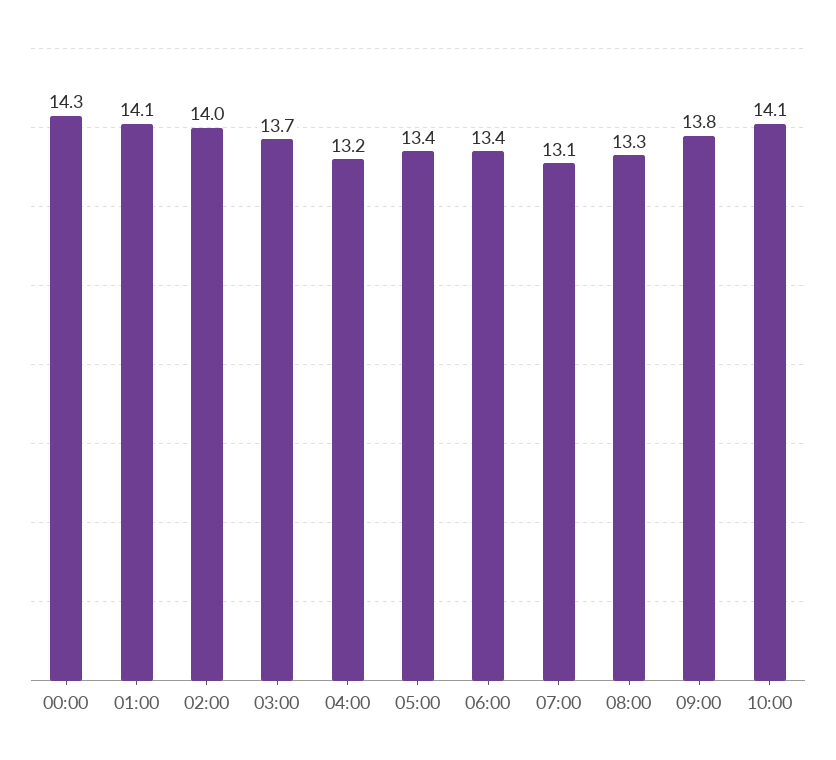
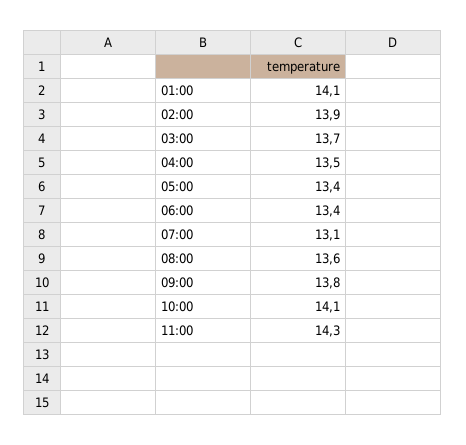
00:00: 14.3 -> none
02:00: 14 -> 13.9
04:00: 13.2 -> 13.5
08:00: 13.3 -> 13.6
11:00: none -> 14.3

